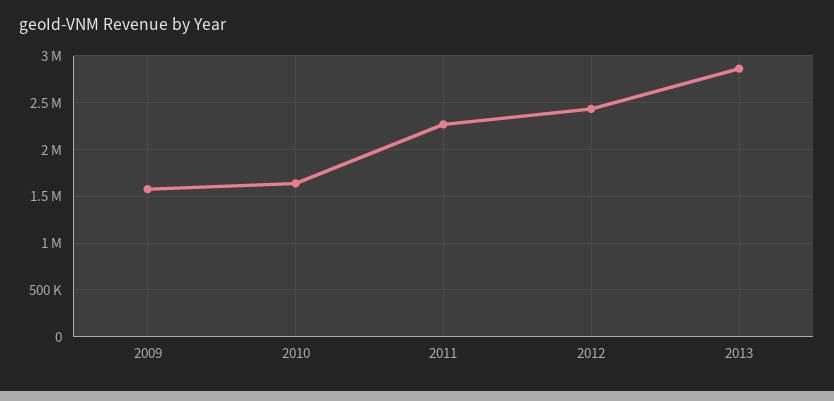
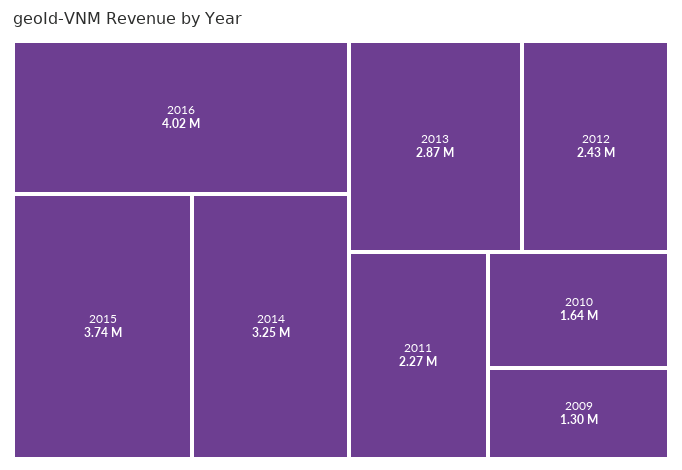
2009: 1600000 -> 1300000
2016: none -> 4020000
2015: none -> 3740000
2014: none -> 3250000

